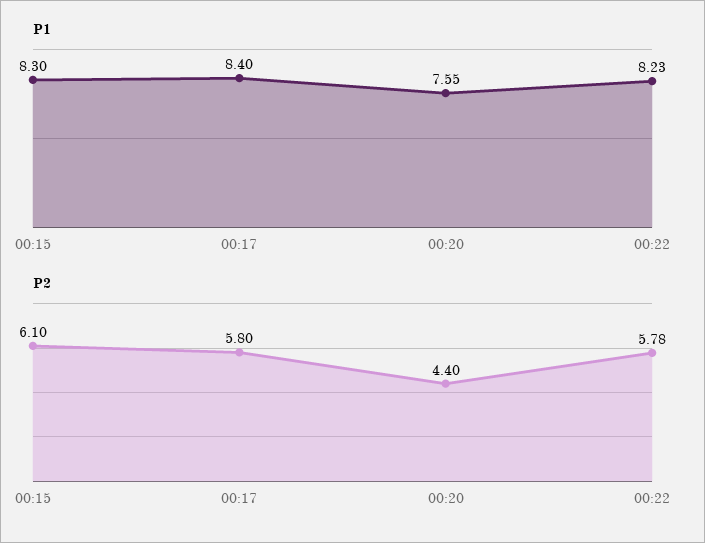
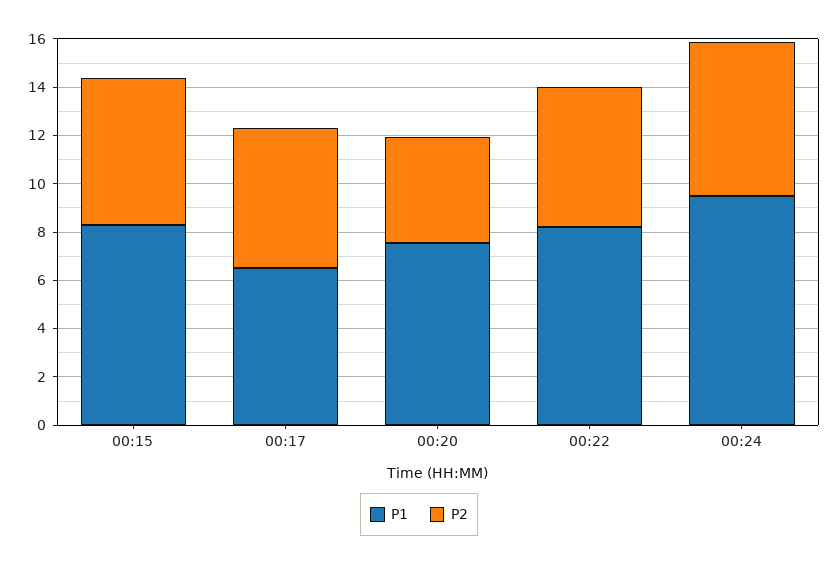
P1, 00:17: 8.4 -> 6.5
P1, 00:24: none -> 9.5
P2, 00:24: none -> 6.5

